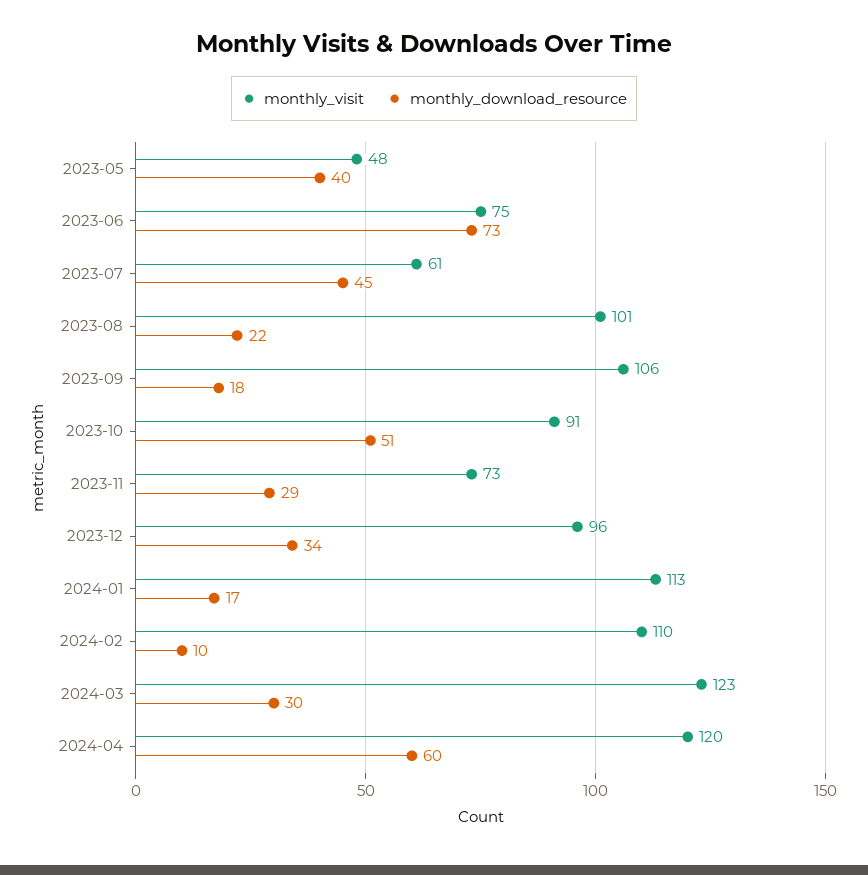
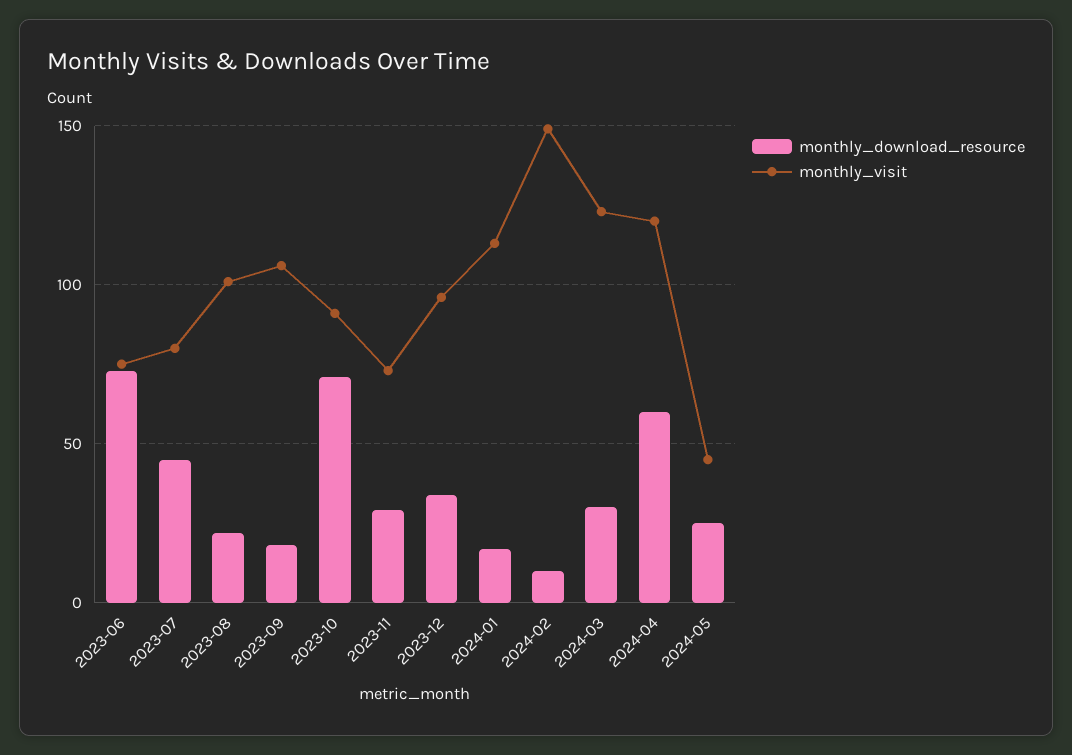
monthly_visit, 2023-05: 48 -> none
monthly_download_resource, 2023-05: 40 -> none
monthly_visit, 2023-07: 61 -> 80
monthly_download_resource, 2023-10: 51 -> 70
monthly_visit, 2024-02: 110 -> 150
monthly_download_resource, 2024-05: none -> 25
monthly_visit, 2024-05: none -> 45

